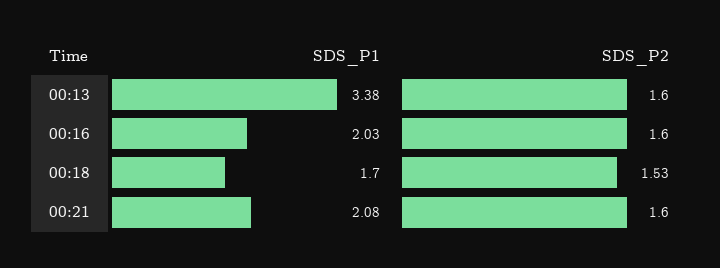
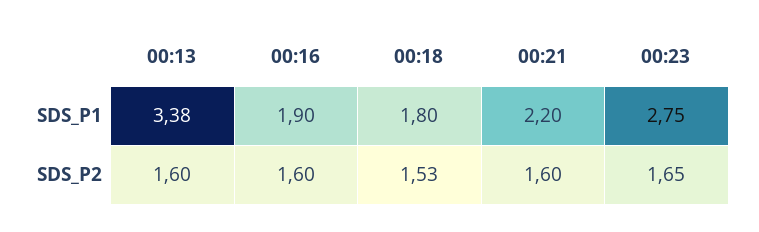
SDS_P1, 00:16: 2.03 -> 1.9
SDS_P1, 00:18: 1.7 -> 1.8
SDS_P1, 00:21: 2.08 -> 2.2
SDS_P1, 00:23: none -> 2.75
SDS_P2, 00:23: none -> 1.65

